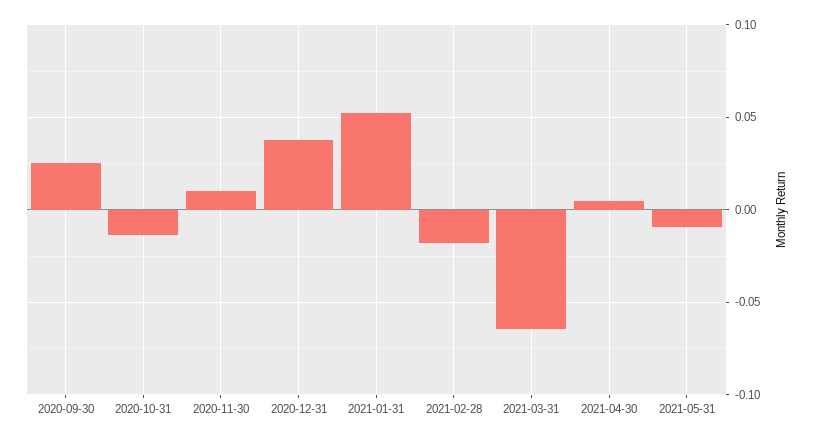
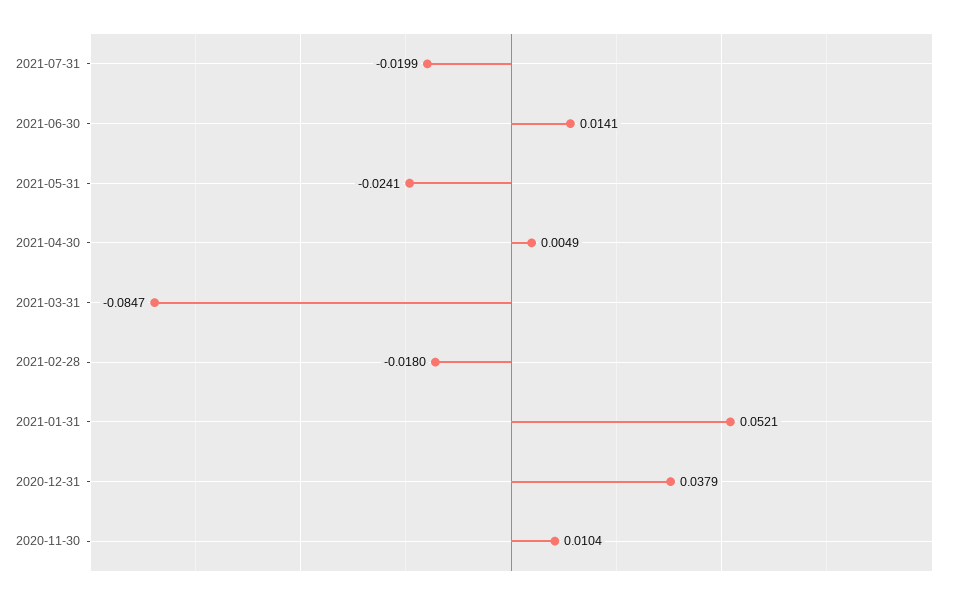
2020-09-30: 0.025 -> none
2020-10-31: -0.015 -> none
2021-03-31: -0.065 -> -0.0847
2021-05-31: -0.01 -> -0.0241
2021-07-31: none -> -0.0199
2021-06-30: none -> 0.0141

